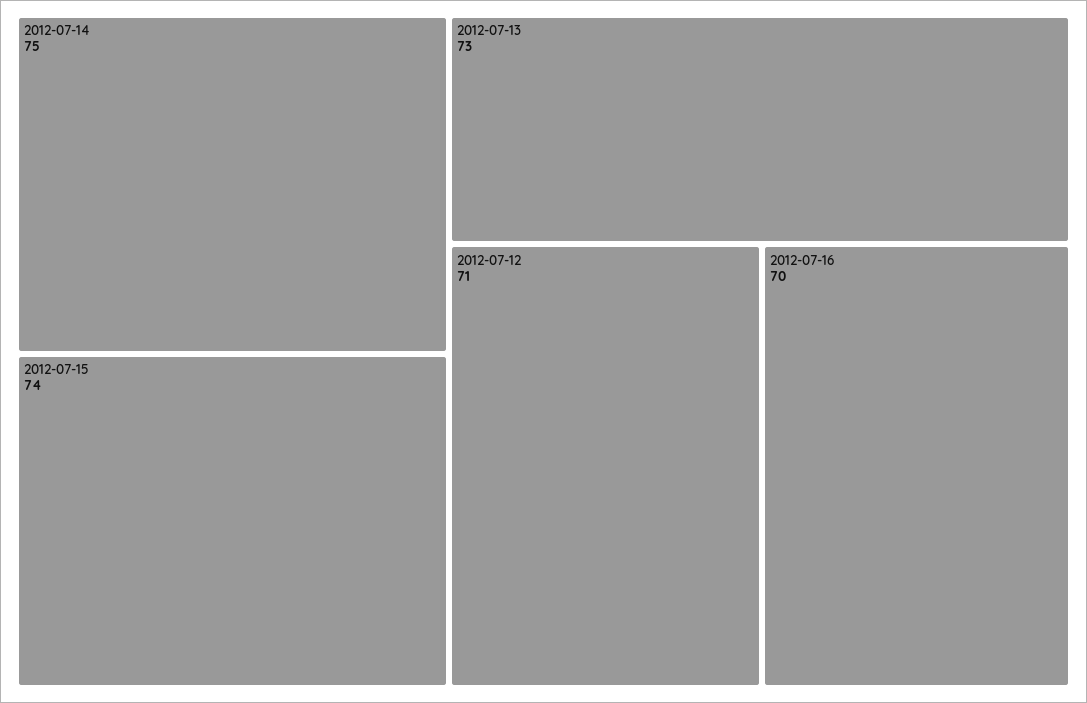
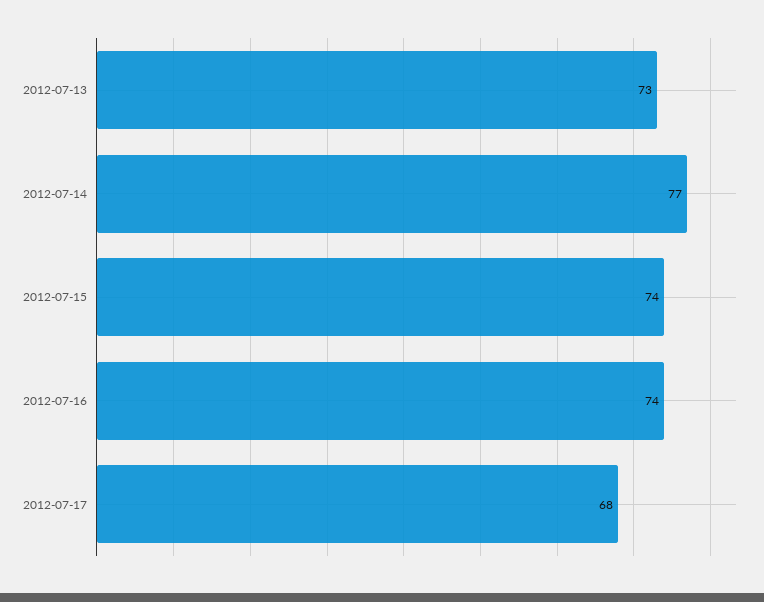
2012-07-14: 75 -> 77
2012-07-12: 71 -> none
2012-07-16: 70 -> 74
2012-07-17: none -> 68

